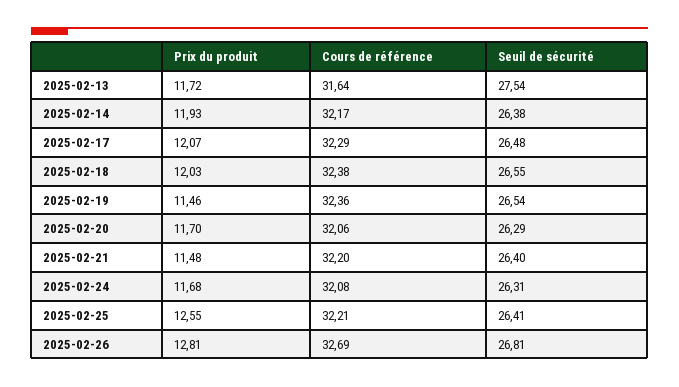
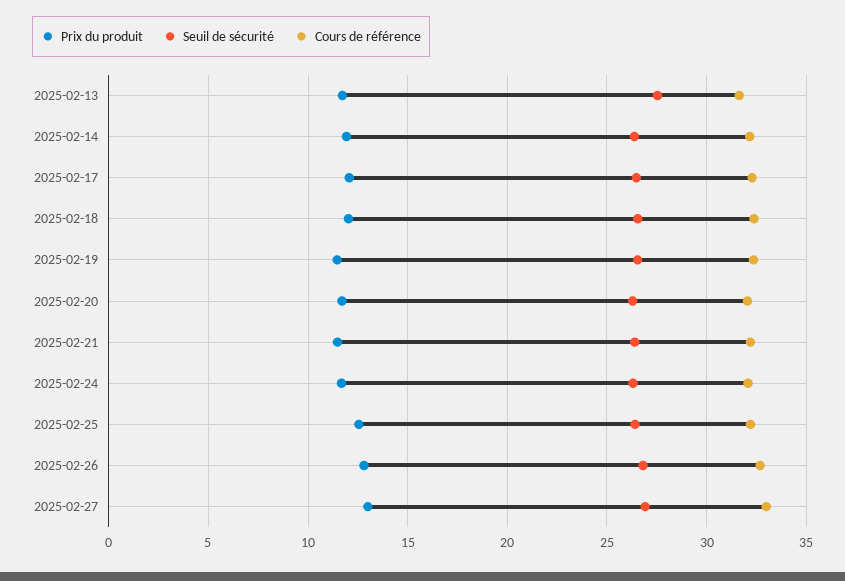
Prix du produit, 2025-02-27: none -> 13
Seuil de sécurité, 2025-02-27: none -> 27
Cours de référence, 2025-02-27: none -> 33

